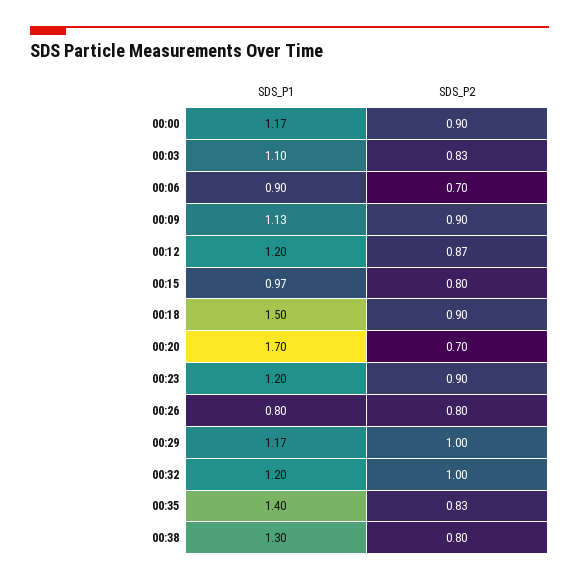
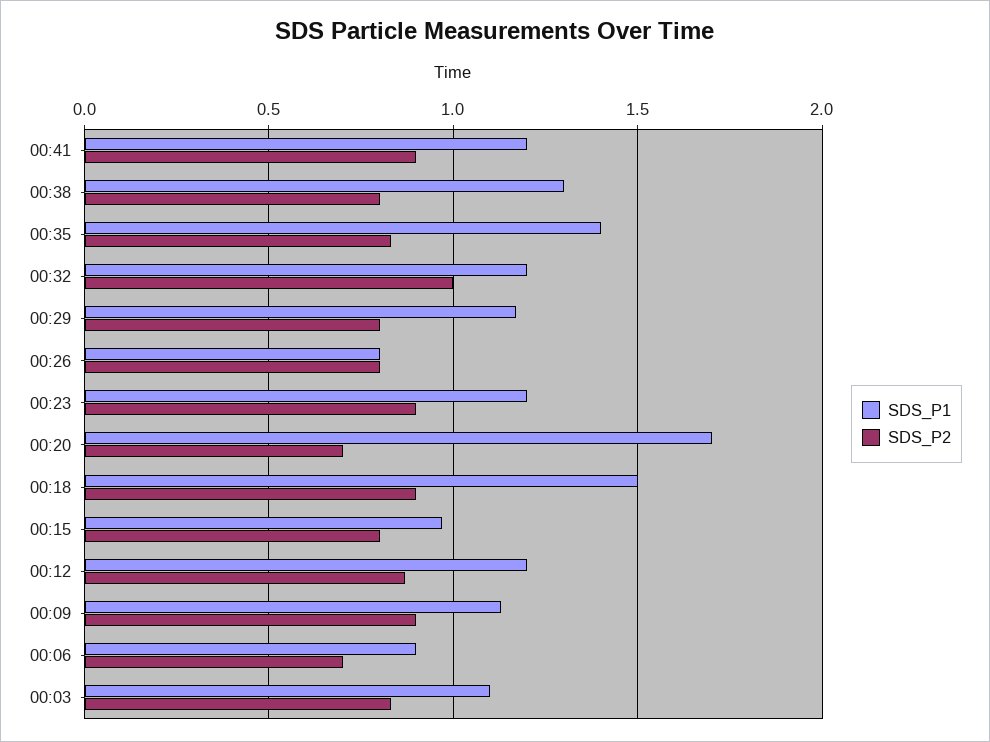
SDS_P1, 00:00: 1.17 -> none
SDS_P2, 00:00: 0.9 -> none
SDS_P2, 00:29: 1 -> 0.8
SDS_P1, 00:41: none -> 1.2
SDS_P2, 00:41: none -> 0.9

